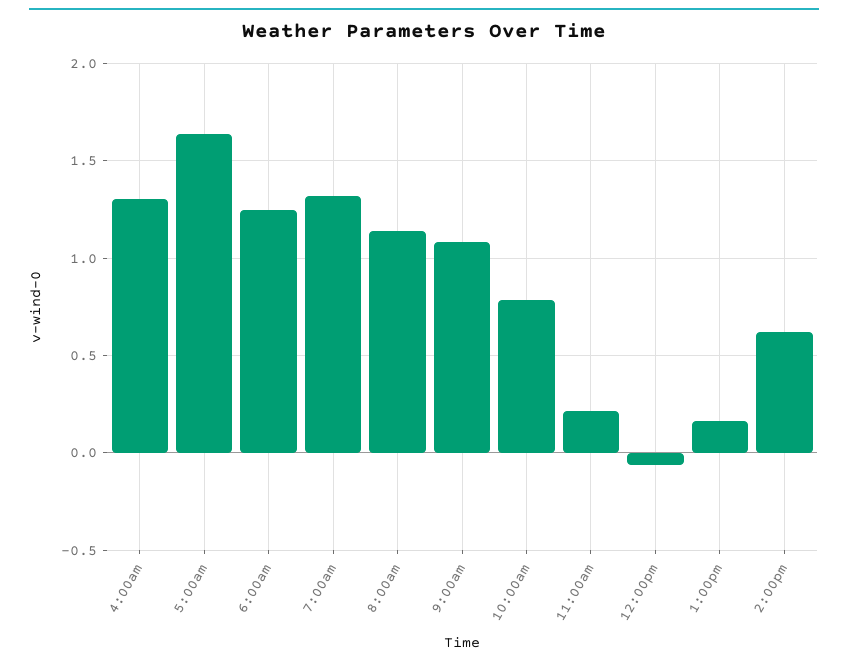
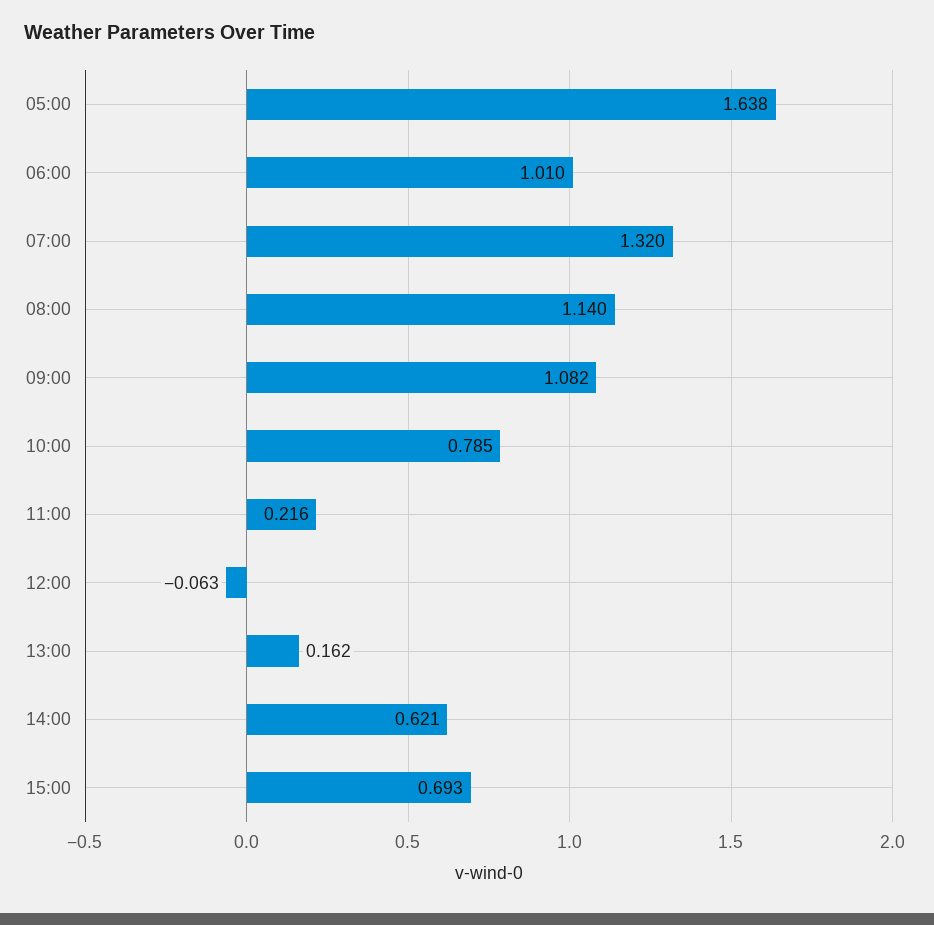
4:00am: 1.3 -> none
6:00am: 1.25 -> 1.01
15:00: none -> 0.693

